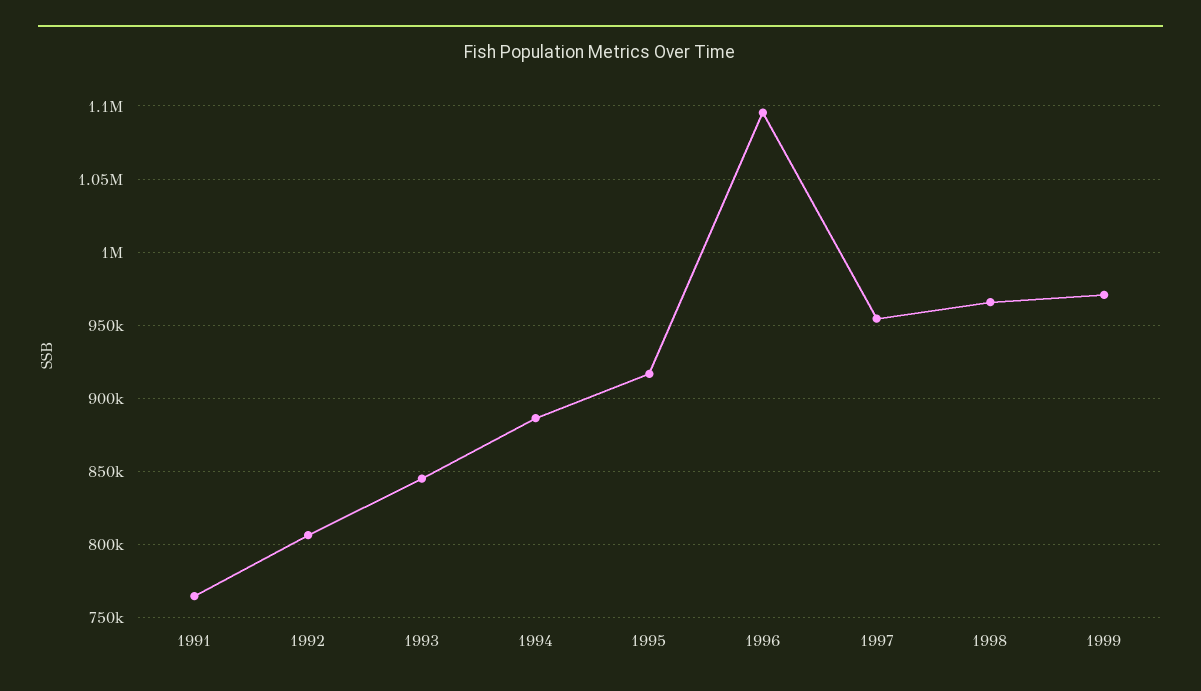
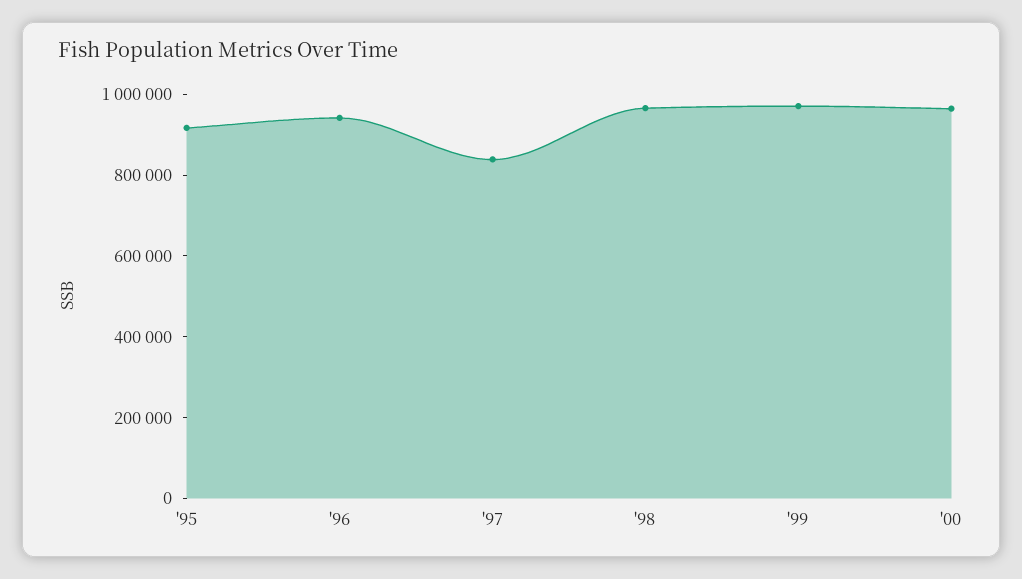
1991: 765000 -> none
1992: 805000 -> none
1993: 845000 -> none
1994: 885000 -> none
1996: 1095000 -> 950000
1997: 955000 -> 850000
'00: none -> 950000

